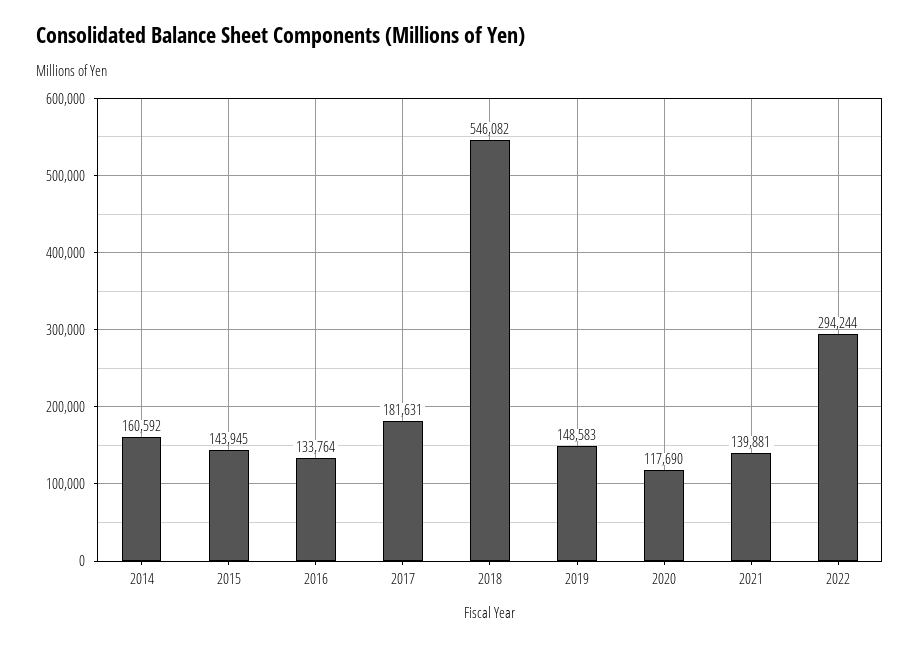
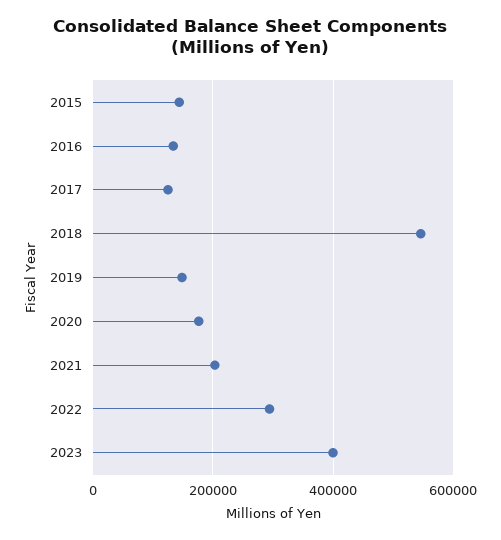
2014: 160592 -> none
2017: 181631 -> 120000
2020: 117690 -> 180000
2021: 139881 -> 200000
2023: none -> 400000

